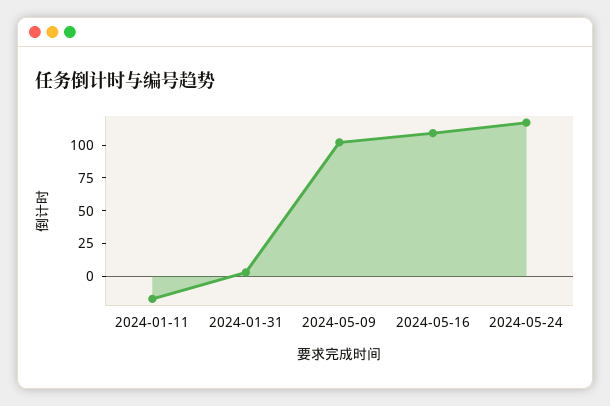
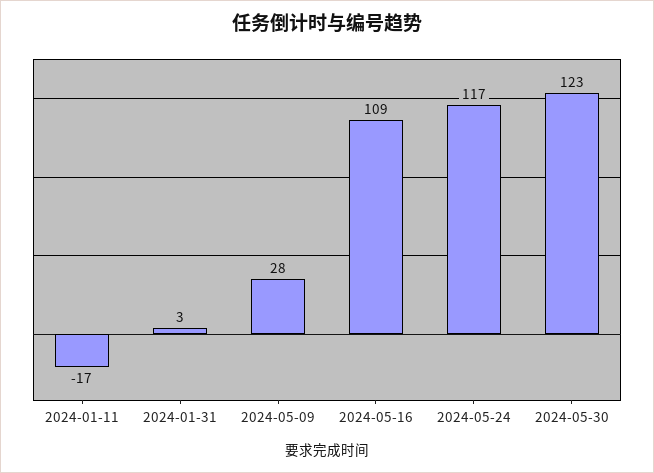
2024-05-09: 100 -> 28
2024-05-30: none -> 123

